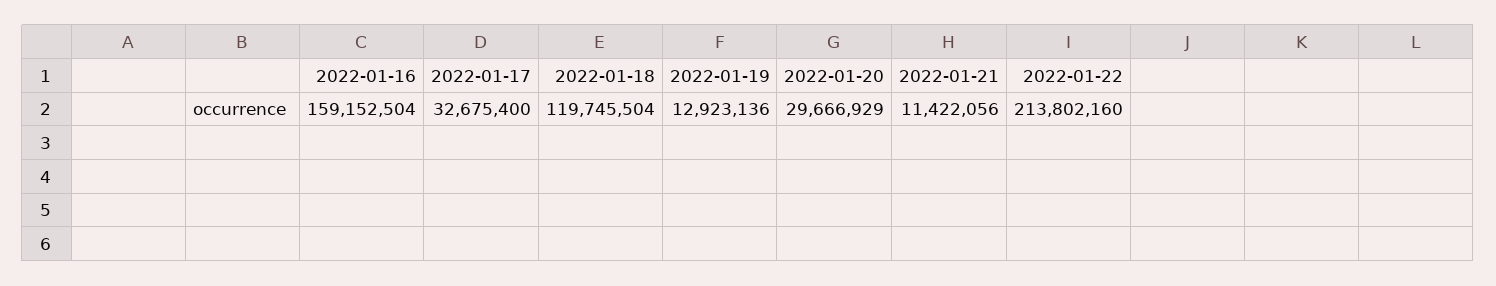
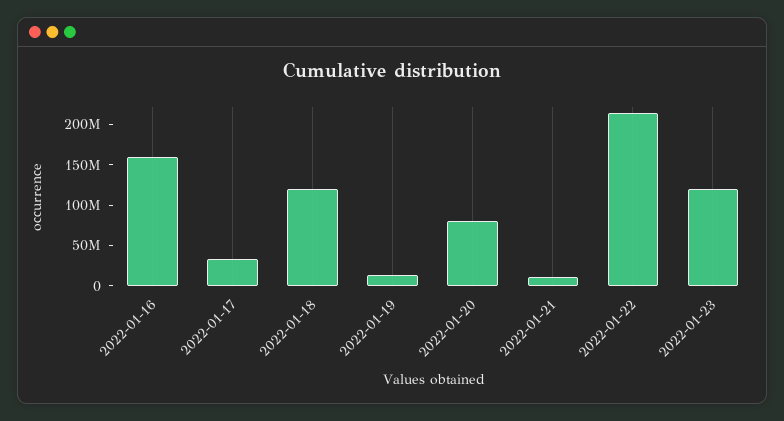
2022-01-20: 29666929 -> 80000000
2022-01-23: none -> 120000000

